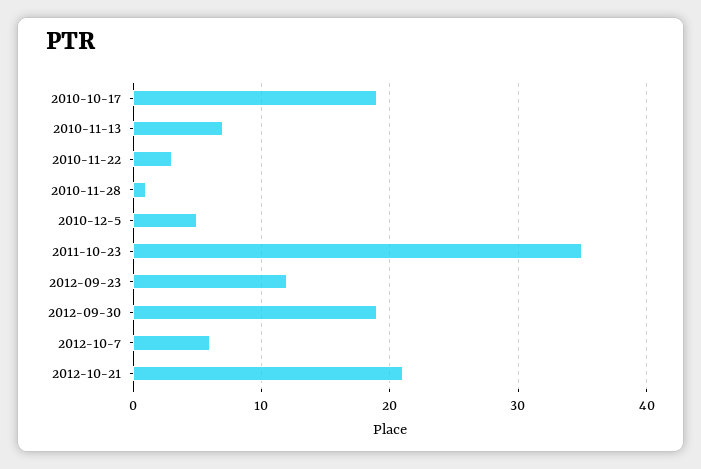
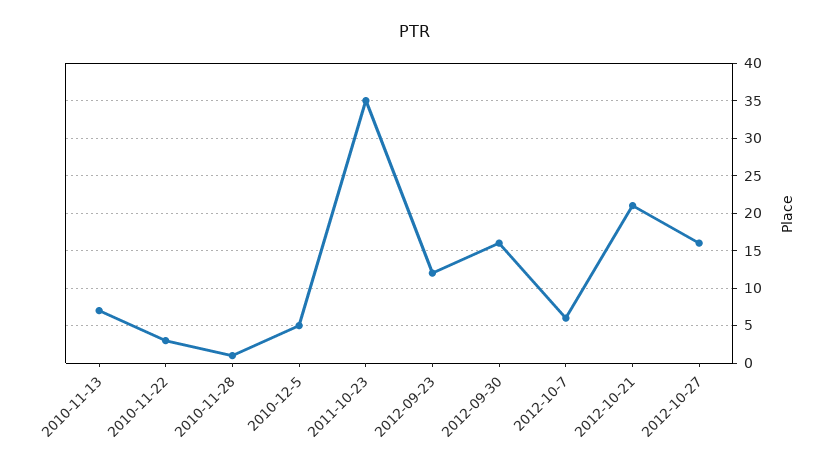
2010-10-17: 19 -> none
2012-09-30: 19 -> 16
2012-10-27: none -> 16

